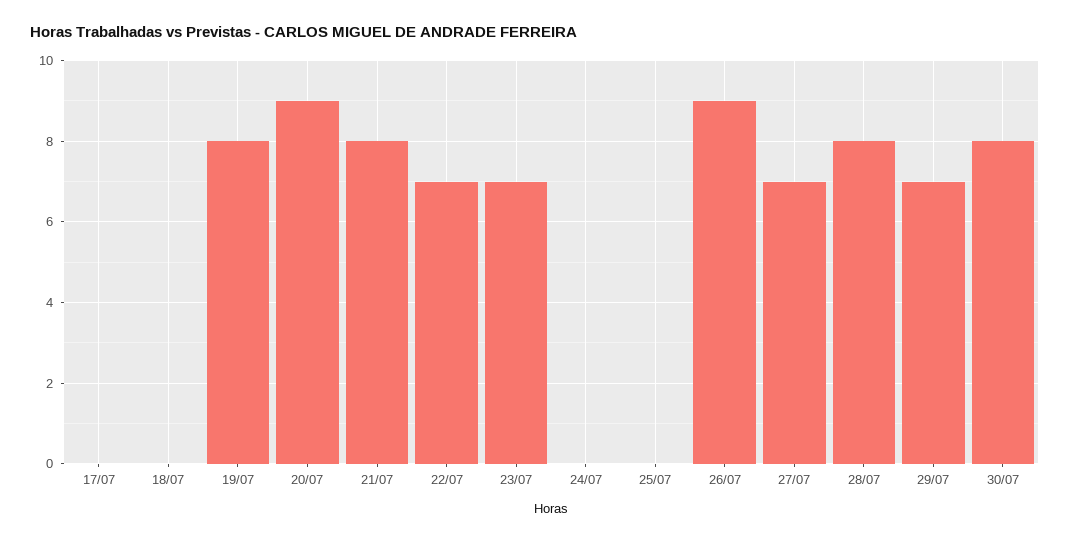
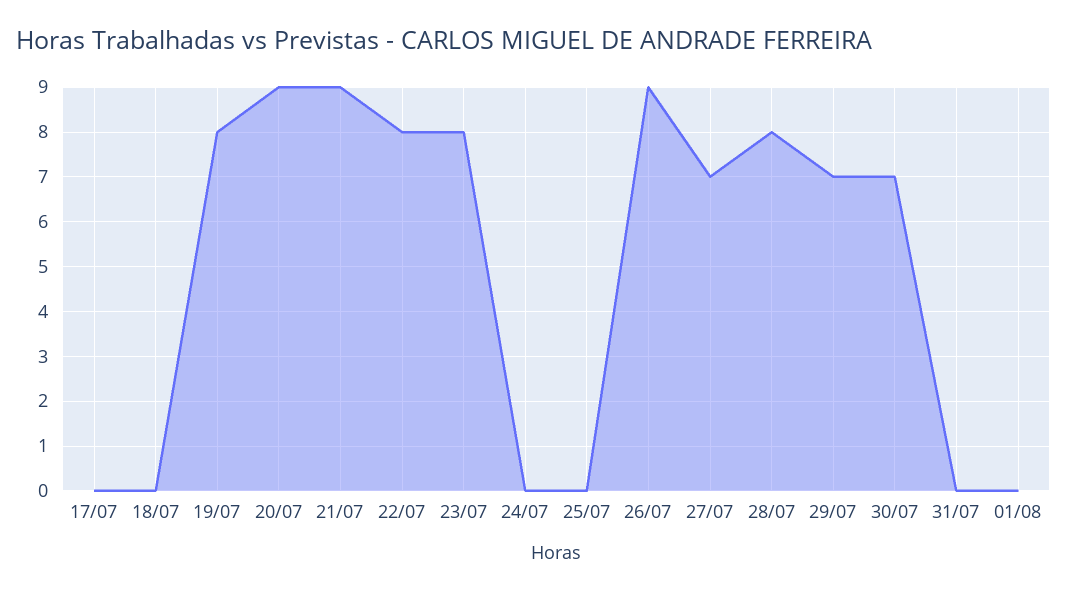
21/07: 8 -> 9
22/07: 7 -> 8
23/07: 7 -> 8
30/07: 8 -> 7
31/07: none -> 0
01/08: none -> 0

